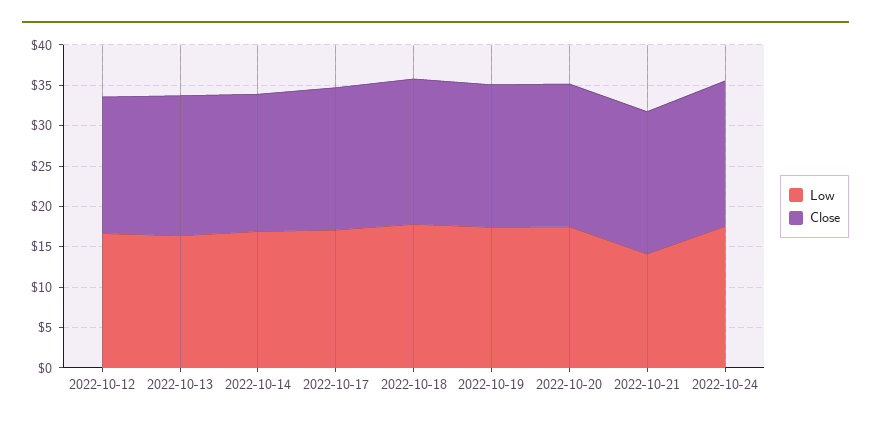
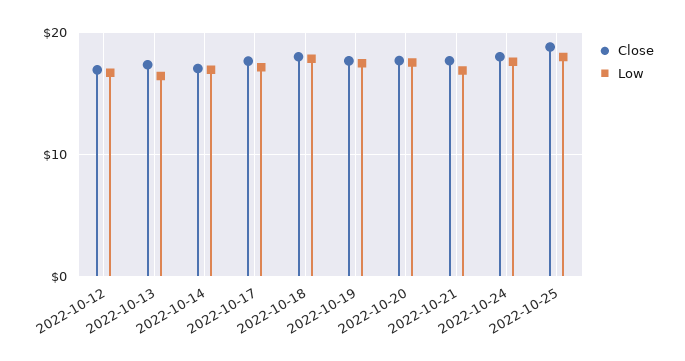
Low, 2022-10-21: 14 -> 17
Close, 2022-10-25: none -> 19
Low, 2022-10-25: none -> 18

